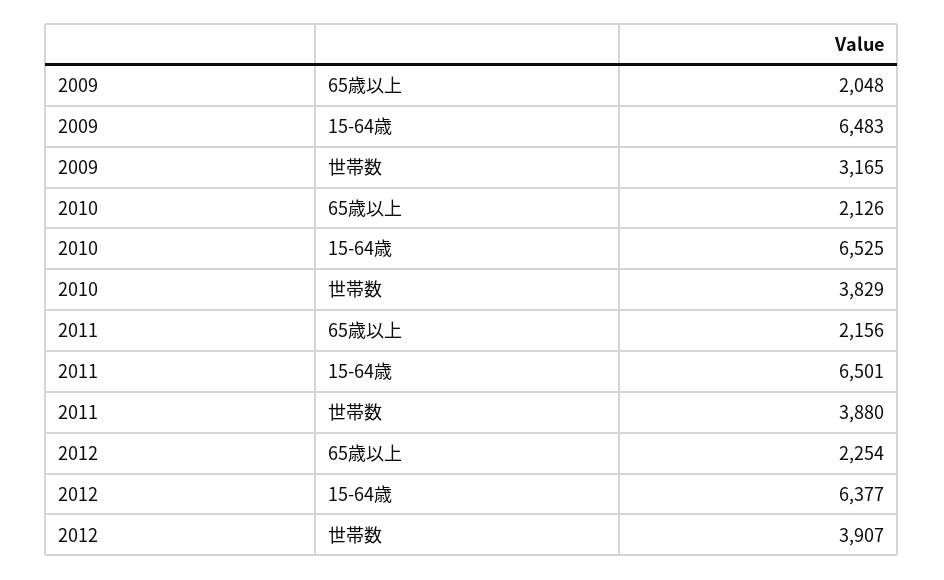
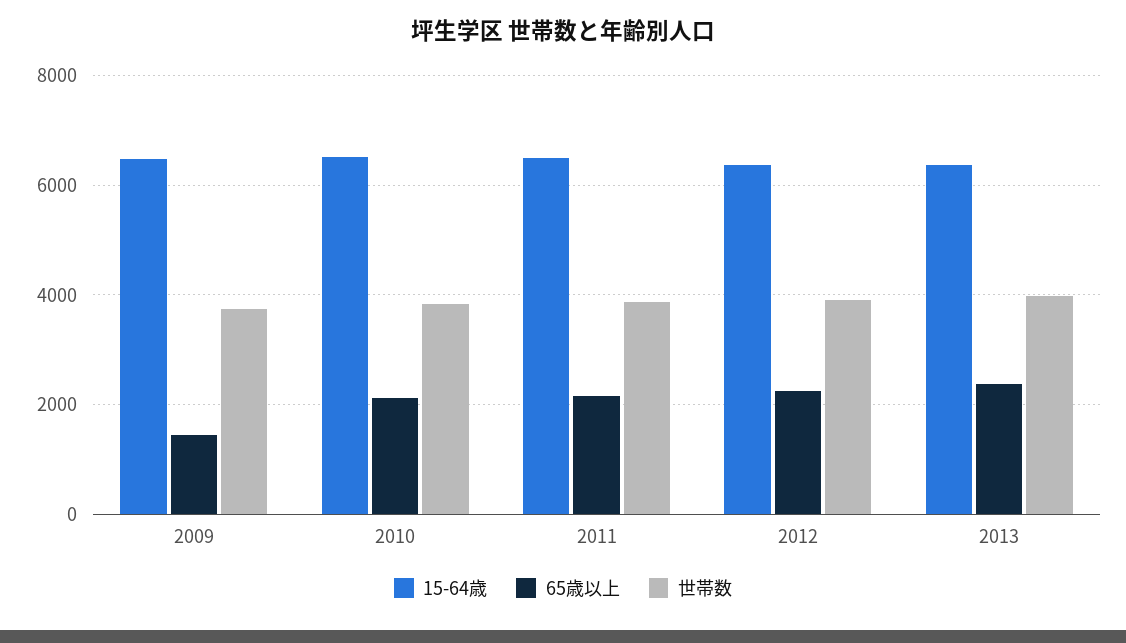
65歳以上, 2009: 2048 -> 1400
世帯数, 2009: 3165 -> 3800
15-64歳, 2013: none -> 6400
65歳以上, 2013: none -> 2400
世帯数, 2013: none -> 4000

